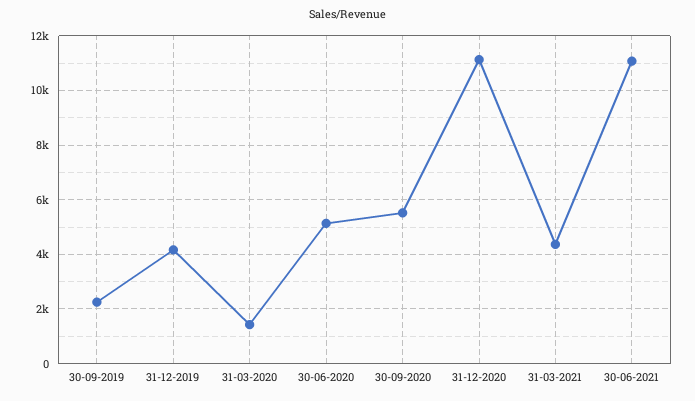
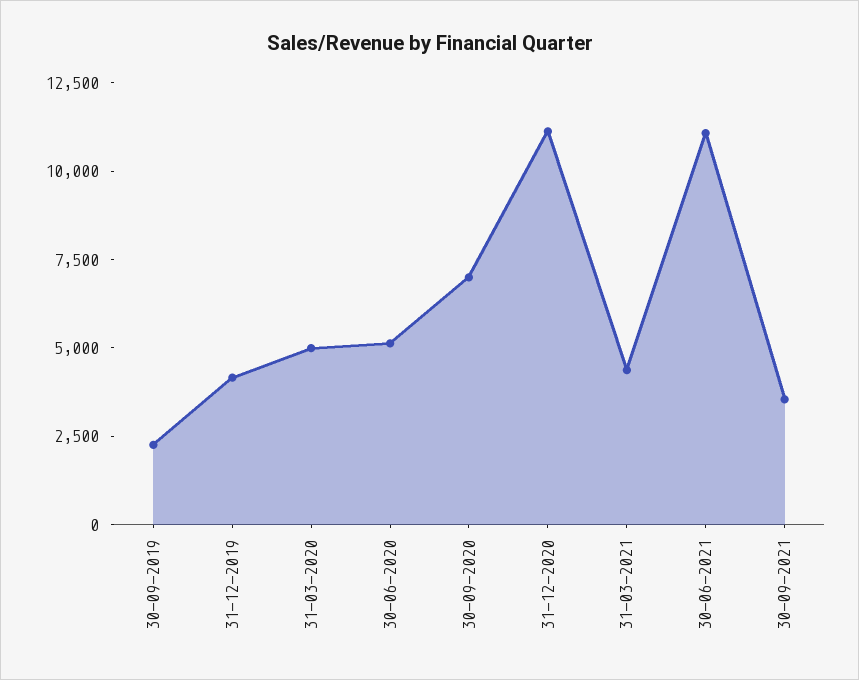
31-03-2020: 1500 -> 5000
30-09-2020: 5500 -> 7000
30-09-2021: none -> 3500

